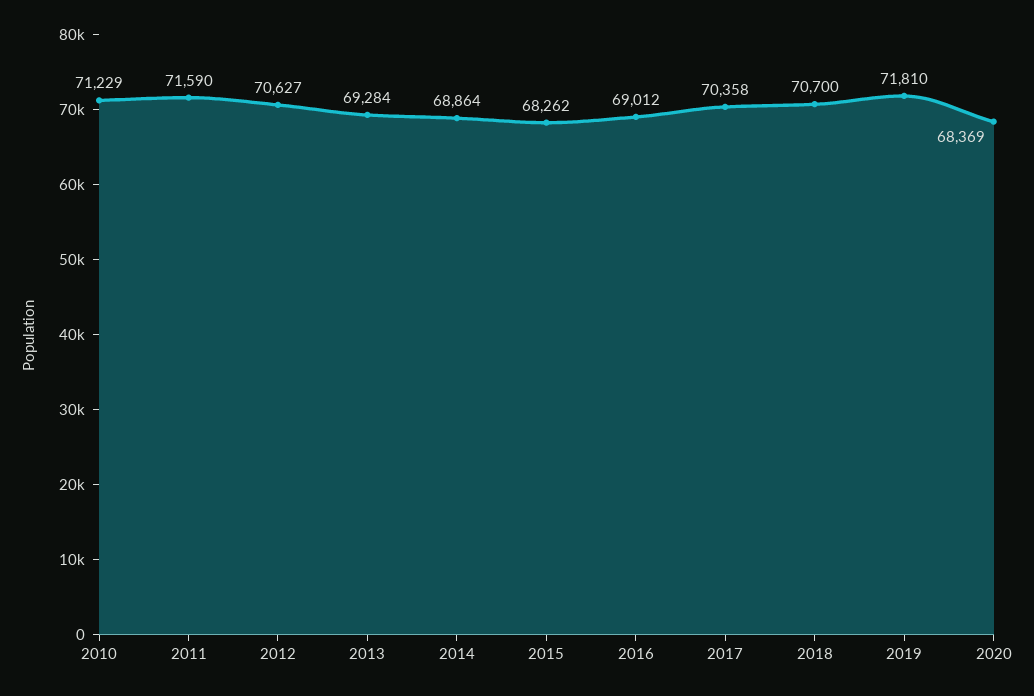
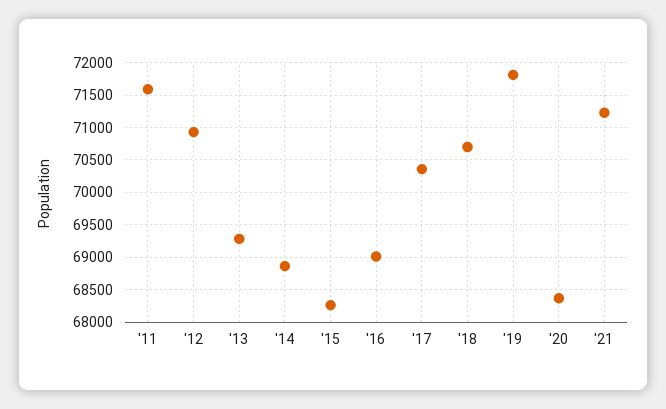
2010: 71229 -> none
2012: 70627 -> 70900
'21: none -> 71200

